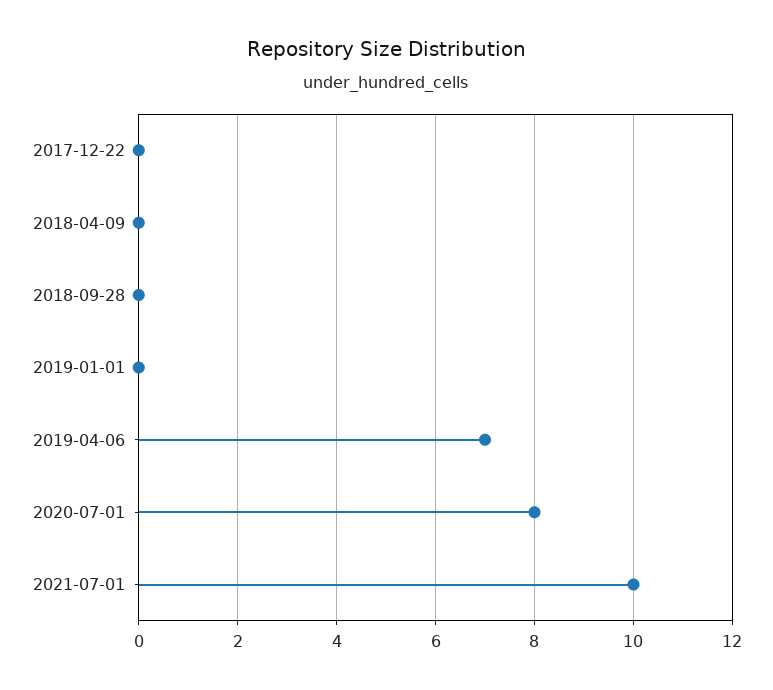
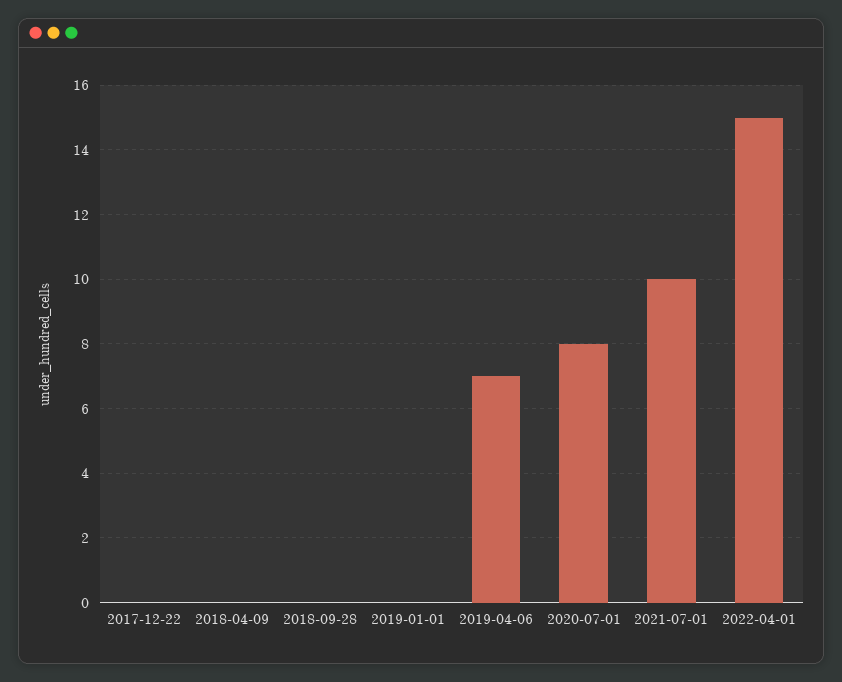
2022-04-01: none -> 15

